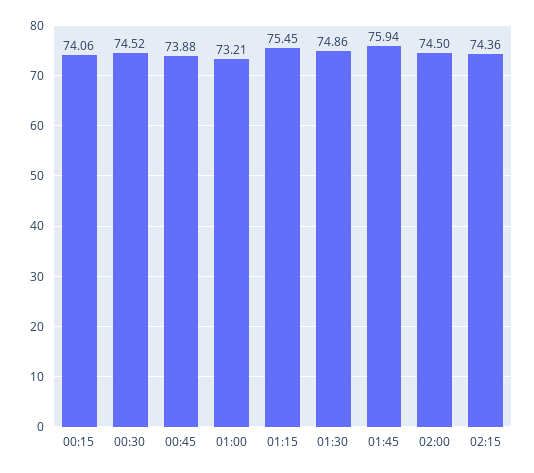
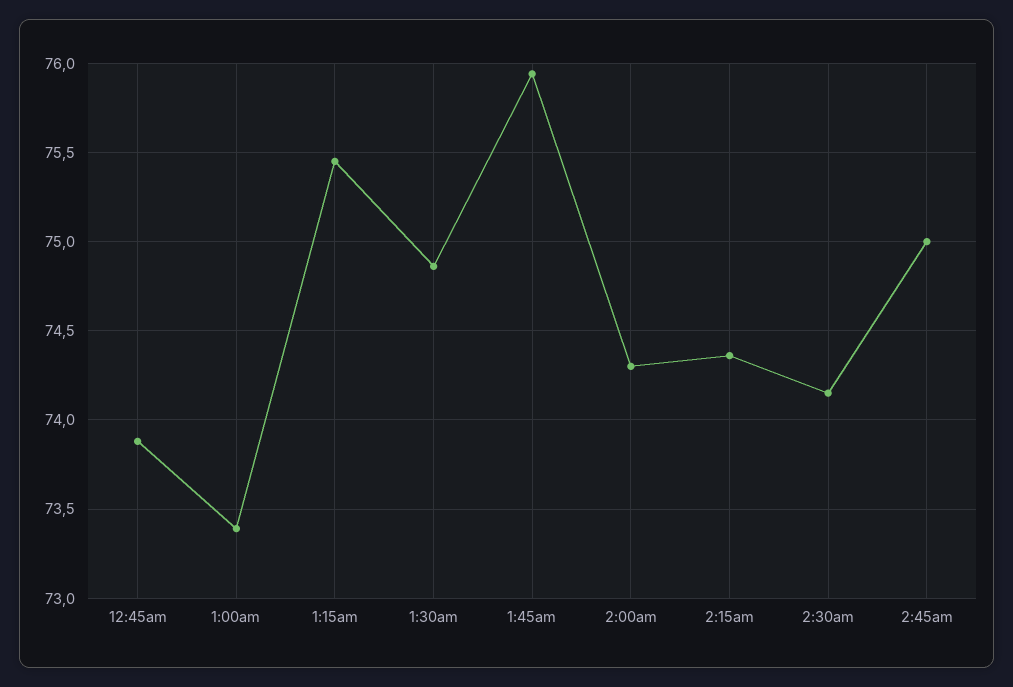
00:15: 74.06 -> none
00:30: 74.52 -> none
01:00: 73.21 -> 73.4
02:00: 74.5 -> 74.3
2:30am: none -> 74.15
2:45am: none -> 75

